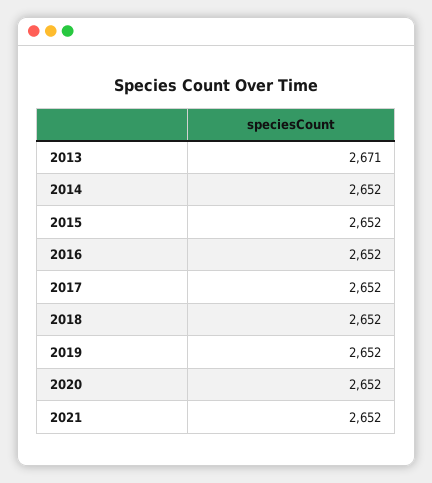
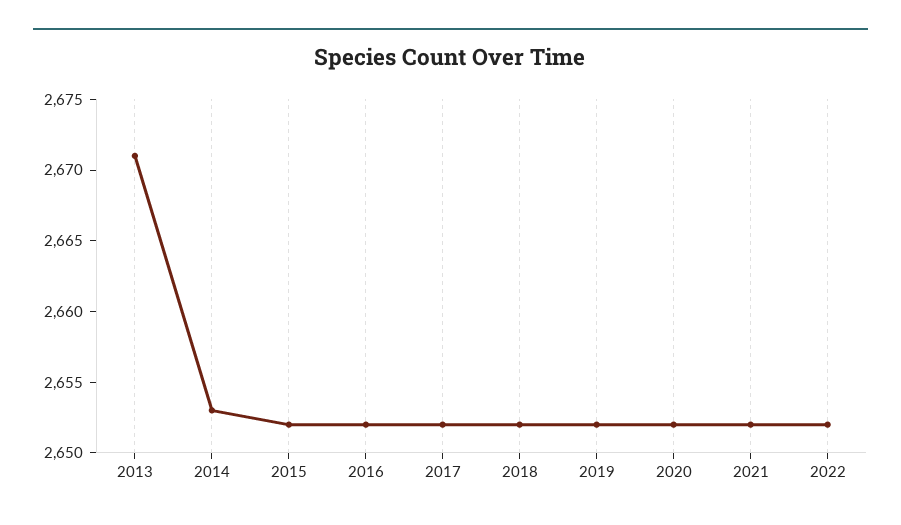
2014: 2652 -> 2653
2022: none -> 2652

